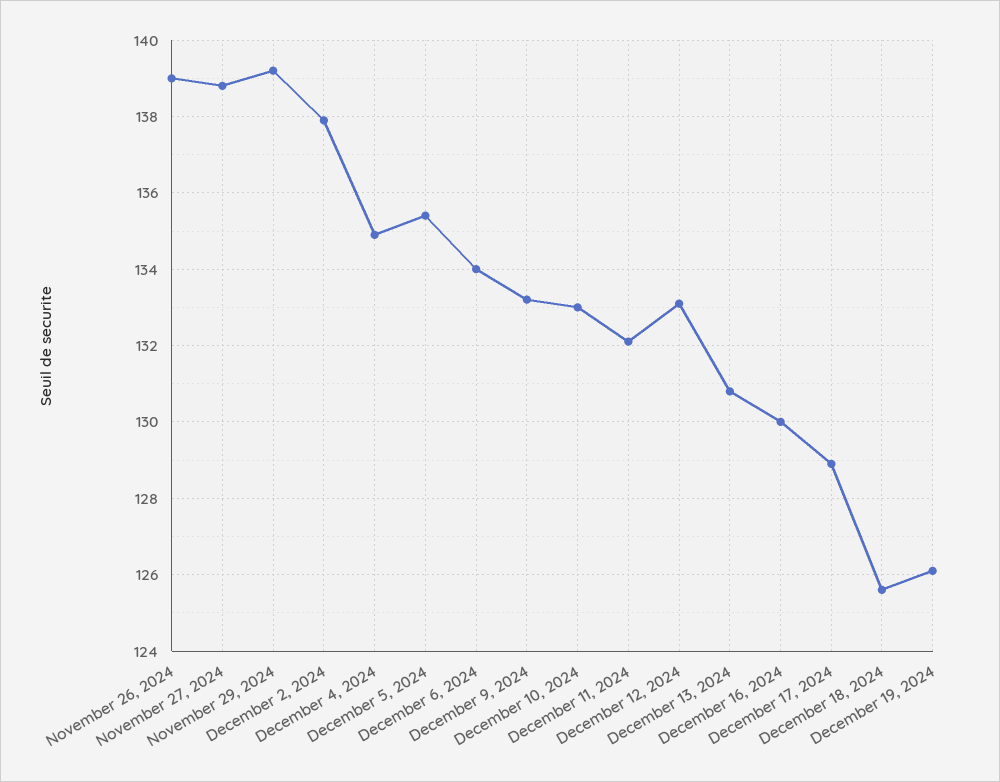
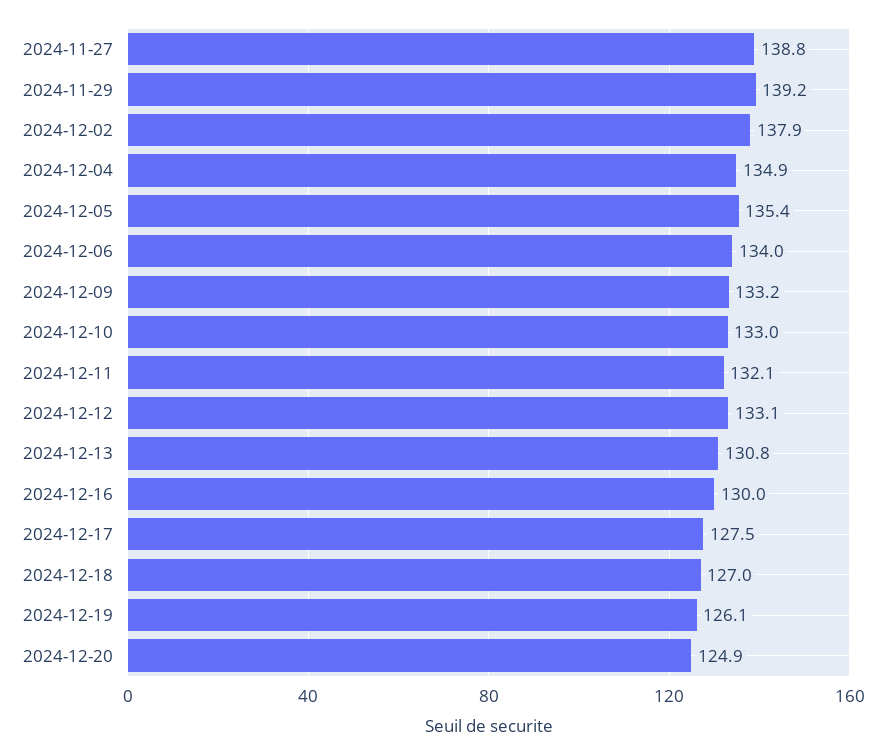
November 26, 2024: 139 -> none
December 17, 2024: 129 -> 127.5
December 18, 2024: 125.5 -> 127
2024-12-20: none -> 124.9

